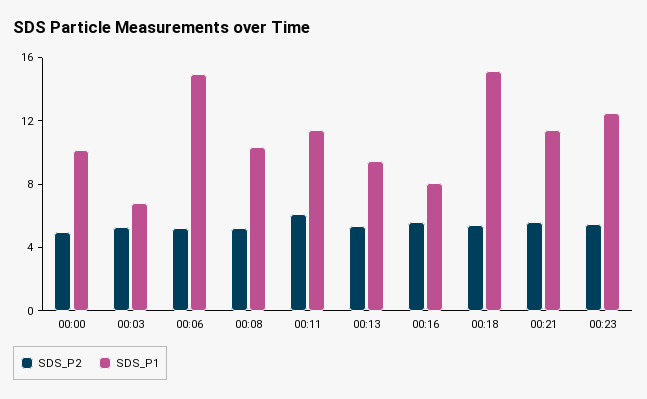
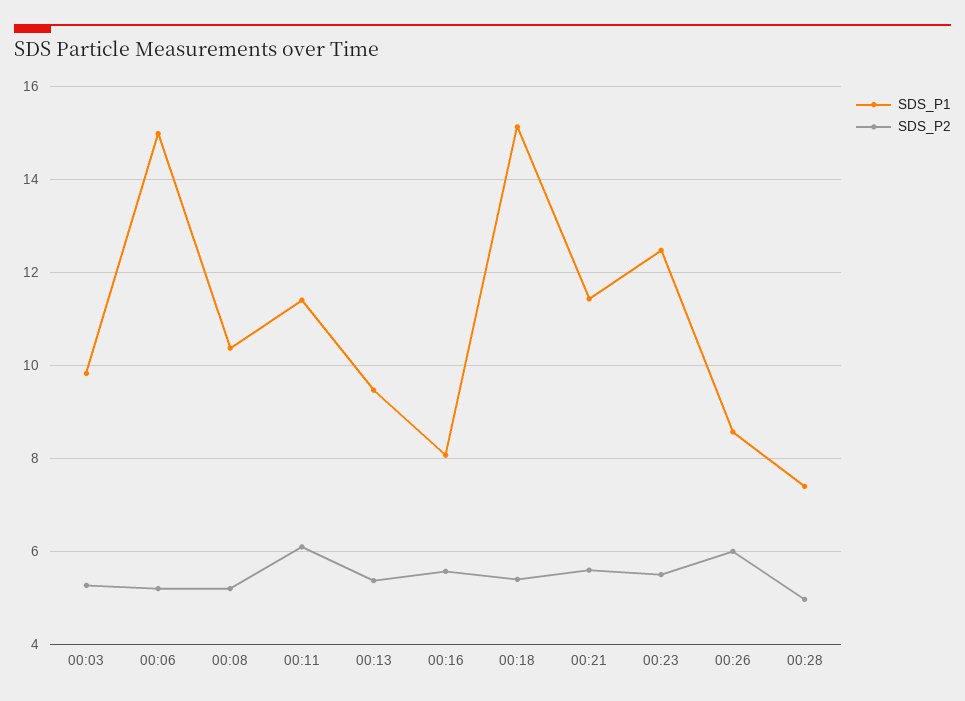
SDS_P2, 00:00: 5 -> none
SDS_P1, 00:00: 10 -> none
SDS_P1, 00:03: 7 -> 9.8
SDS_P1, 00:26: none -> 8.6
SDS_P2, 00:26: none -> 6
SDS_P1, 00:28: none -> 7.4
SDS_P2, 00:28: none -> 5

